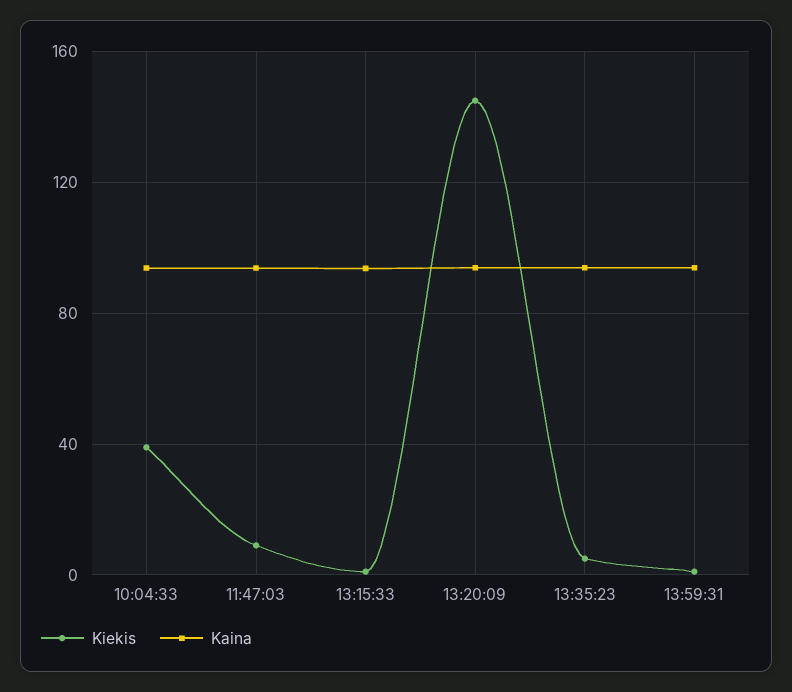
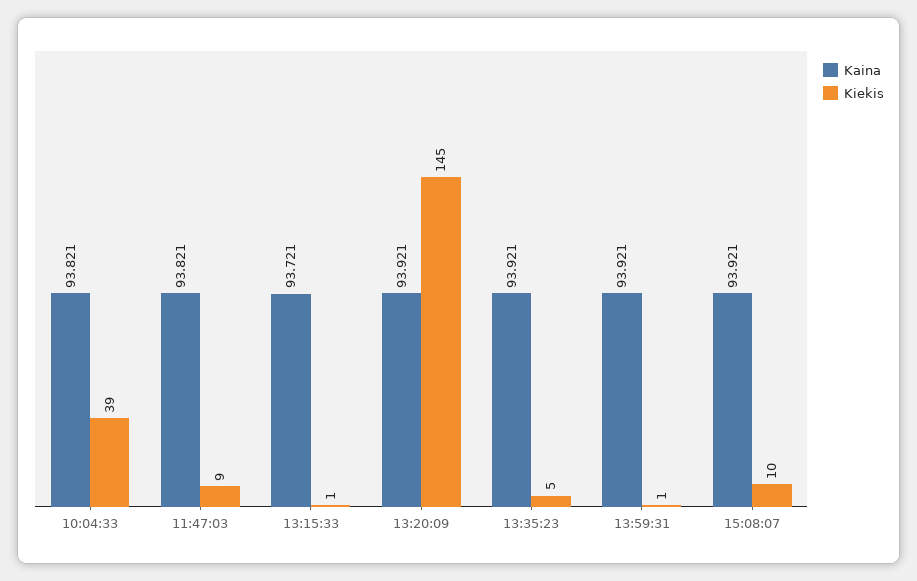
Kaina, 15:08:07: none -> 93.921
Kiekis, 15:08:07: none -> 10

